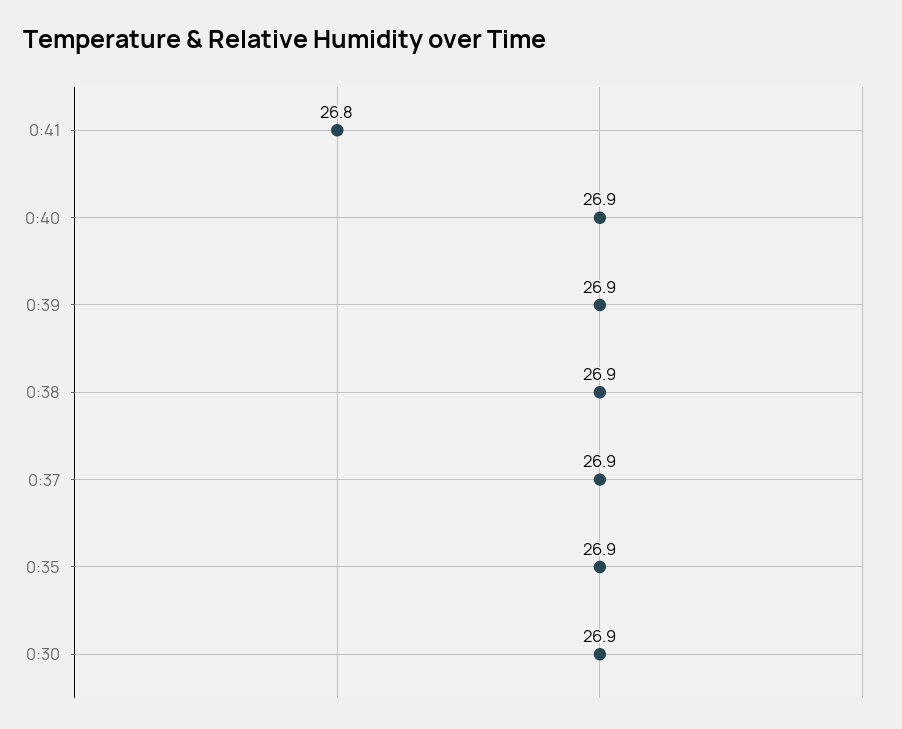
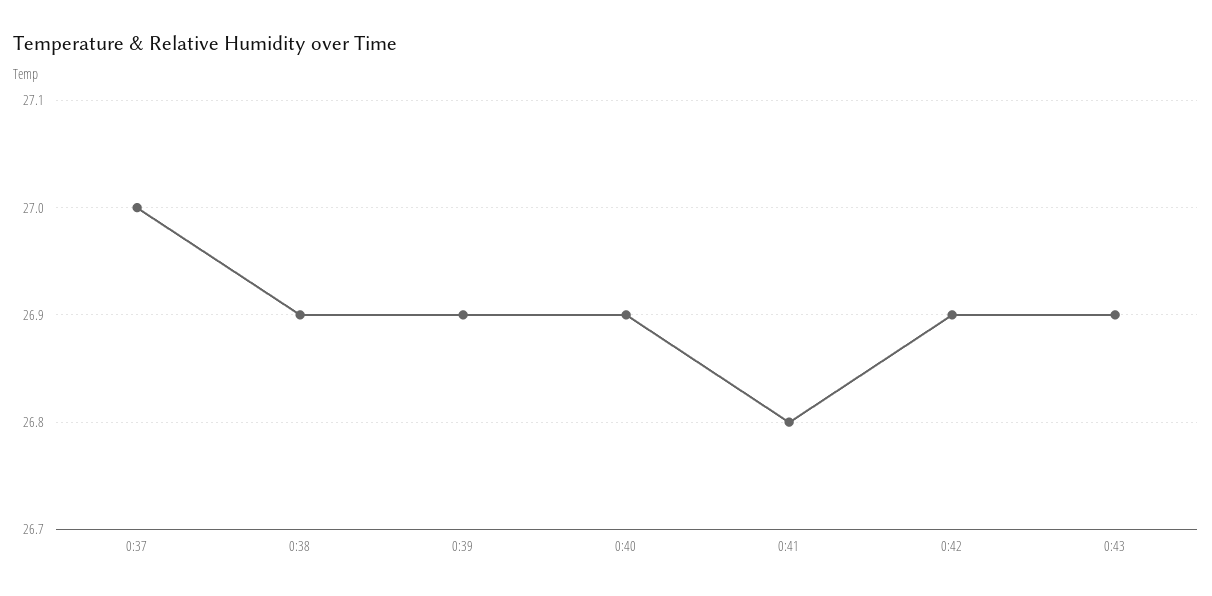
0:37: 26.9 -> 27
0:35: 26.9 -> none
0:30: 26.9 -> none
0:42: none -> 26.9
0:43: none -> 26.9

